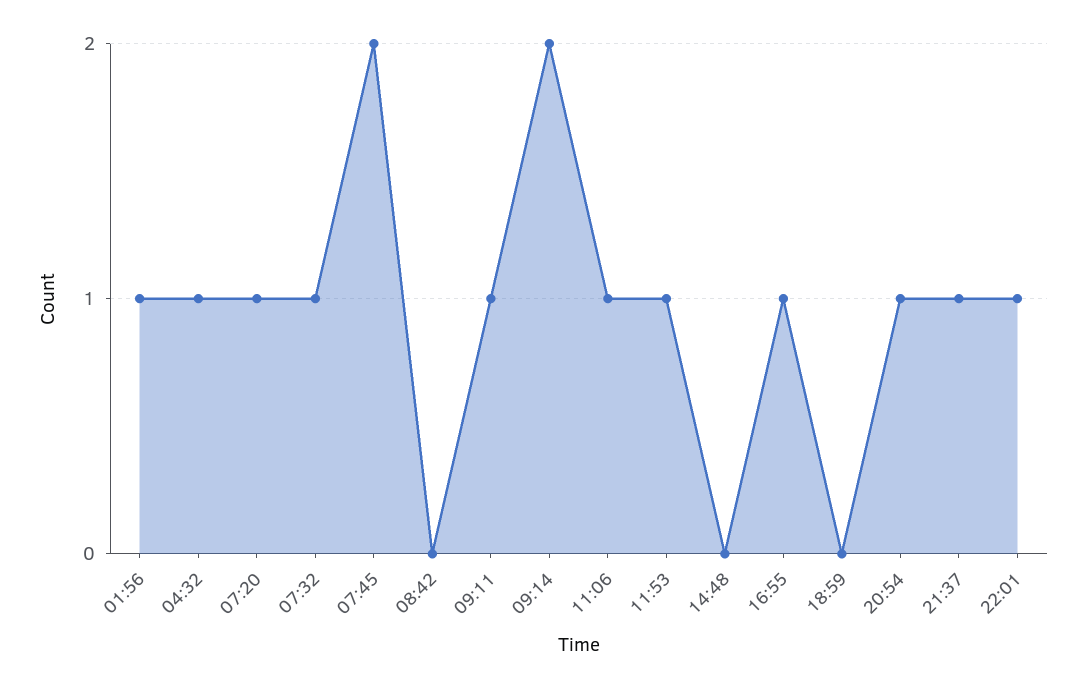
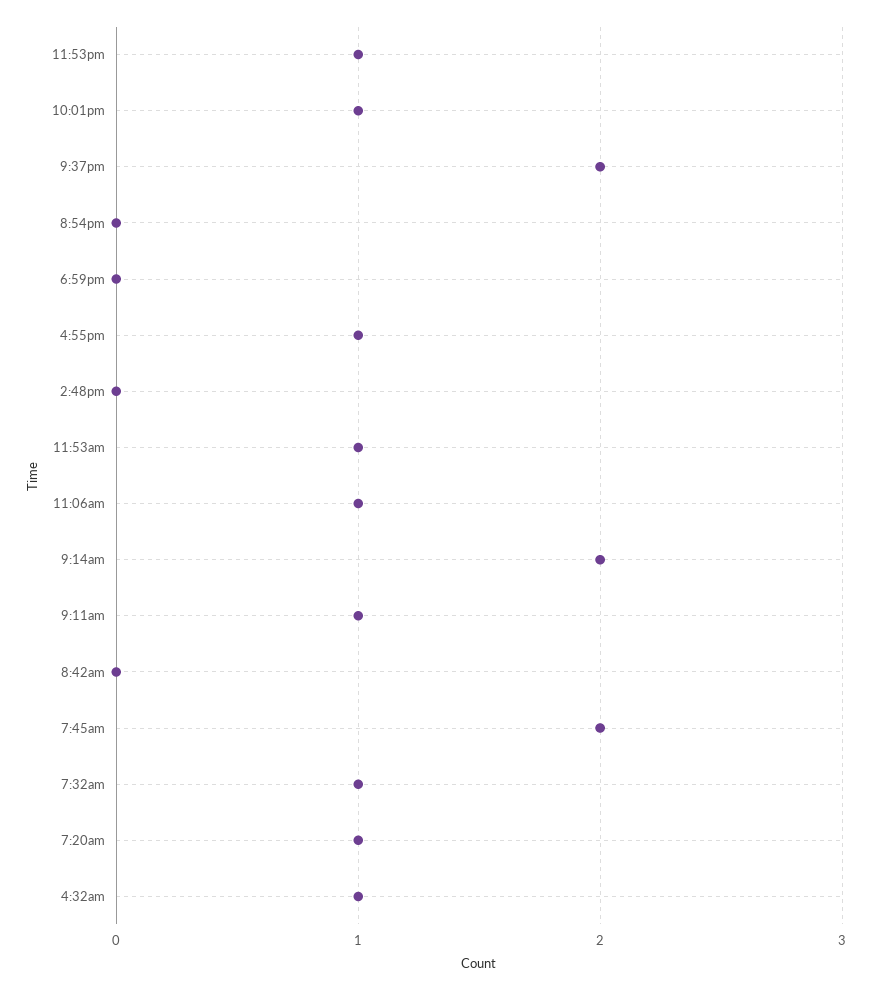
01:56: 1 -> none
20:54: 1 -> 0
21:37: 1 -> 2
11:53pm: none -> 1

